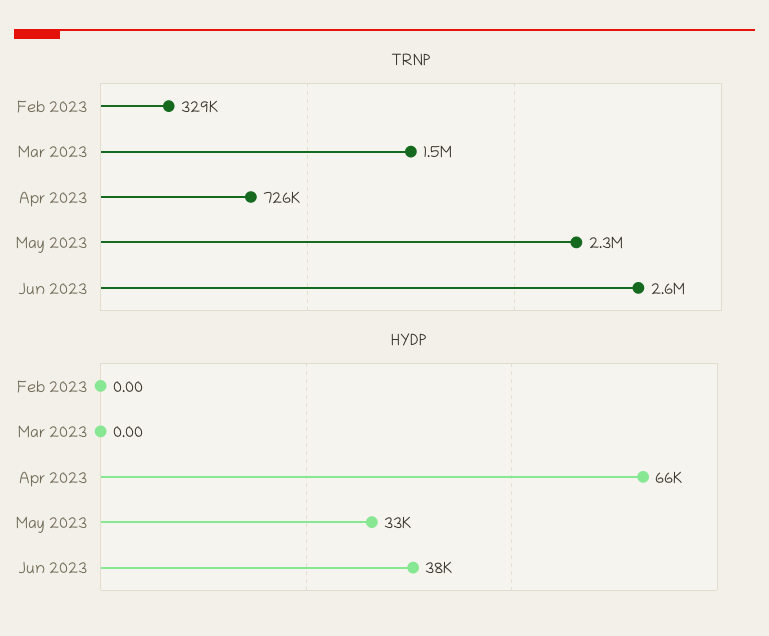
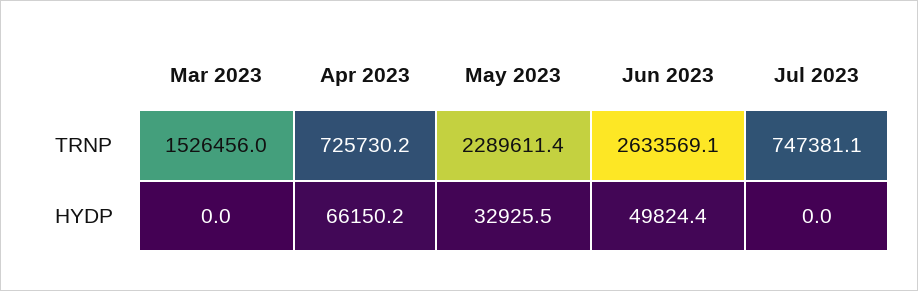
TRNP, Feb 2023: 329000 -> none
HYDP, Feb 2023: 0 -> none
HYDP, Jun 2023: 38000 -> 49824.4
TRNP, Jul 2023: none -> 747381.1
HYDP, Jul 2023: none -> 0

